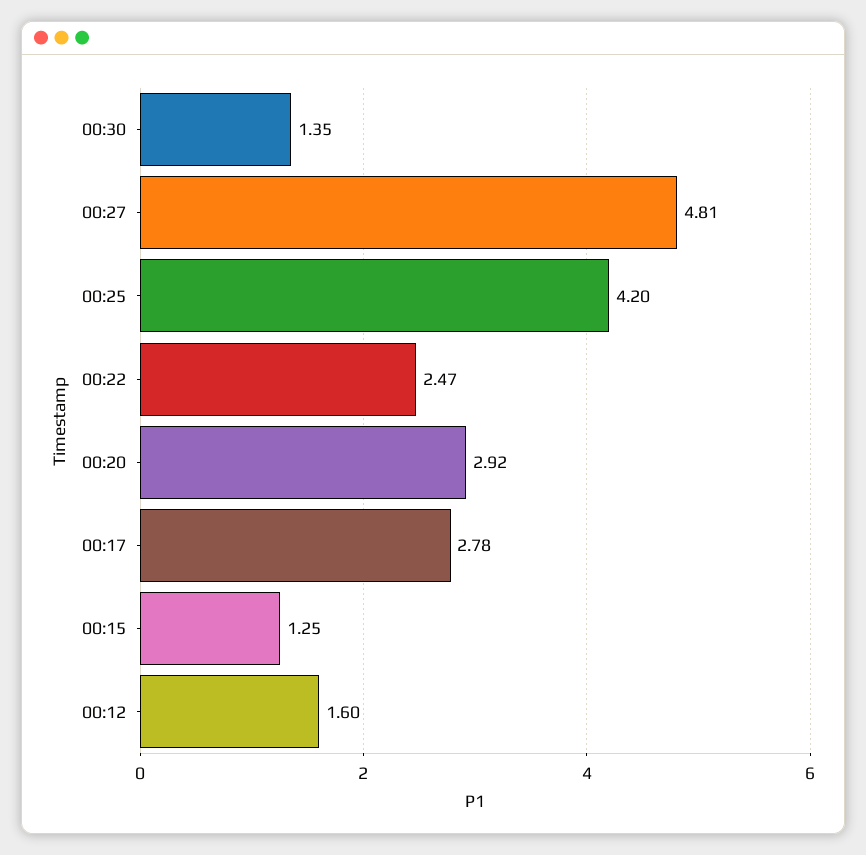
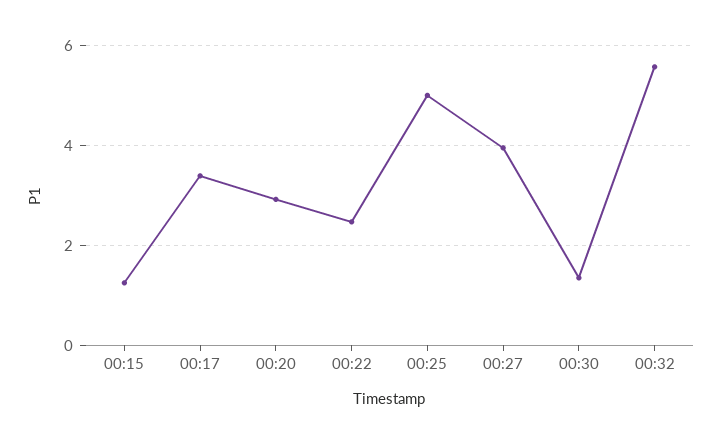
00:27: 4.81 -> 4
00:25: 4.2 -> 5
00:17: 2.78 -> 3.4
00:12: 1.6 -> none
00:32: none -> 5.6

